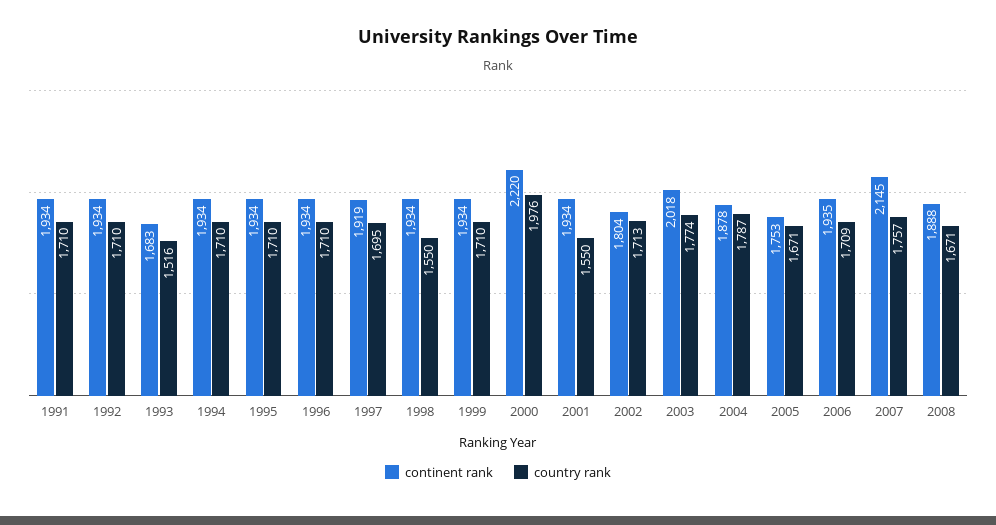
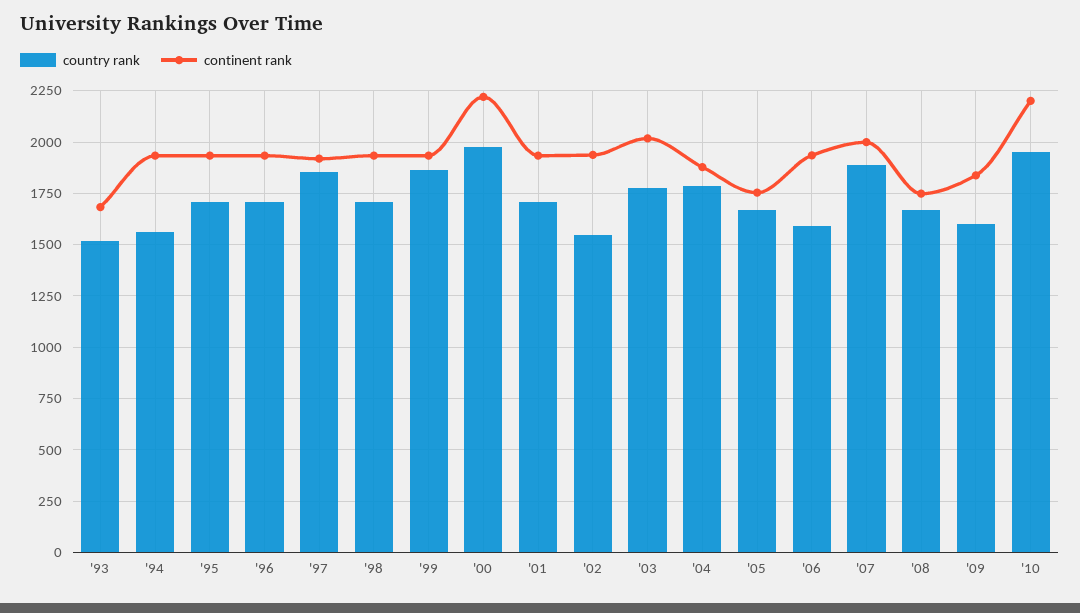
continent rank, 1991: 1934 -> none
country rank, 1991: 1710 -> none
continent rank, 1992: 1934 -> none
country rank, 1992: 1710 -> none
country rank, 1994: 1710 -> 1550
country rank, 1997: 1695 -> 1850
country rank, 1998: 1550 -> 1700
country rank, 1999: 1710 -> 1850
country rank, 2001: 1550 -> 1700
continent rank, 2002: 1804 -> 1950
country rank, 2002: 1713 -> 1550
country rank, 2006: 1709 -> 1600
continent rank, 2007: 2145 -> 2000
country rank, 2007: 1757 -> 1900
continent rank, 2008: 1888 -> 1750
country rank, '09: none -> 1600
continent rank, '09: none -> 1850
country rank, '10: none -> 1950
continent rank, '10: none -> 2200

